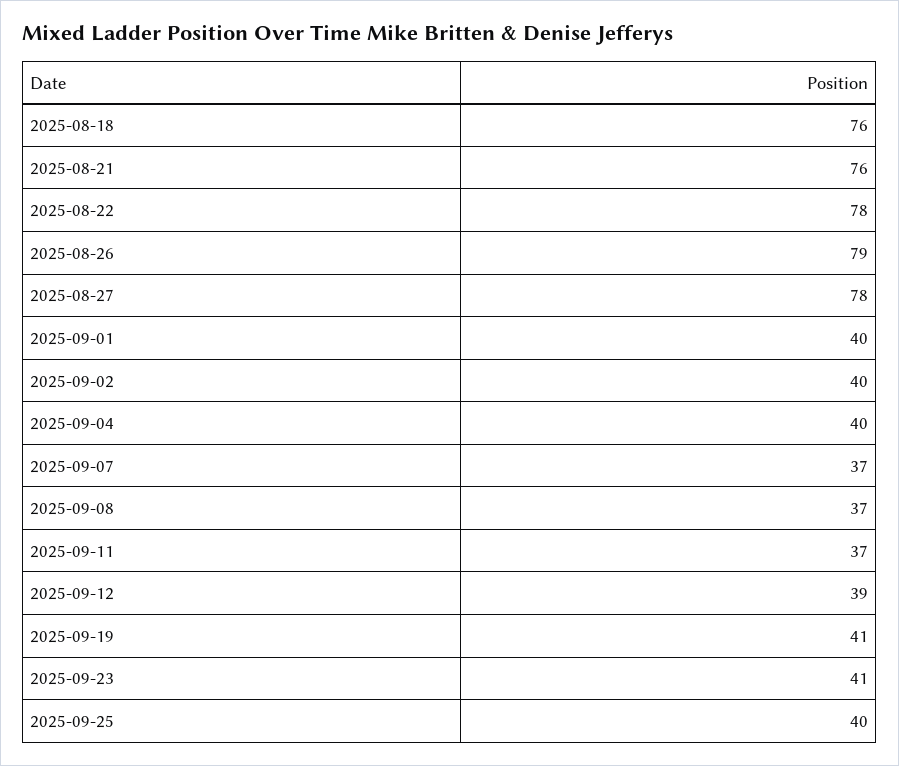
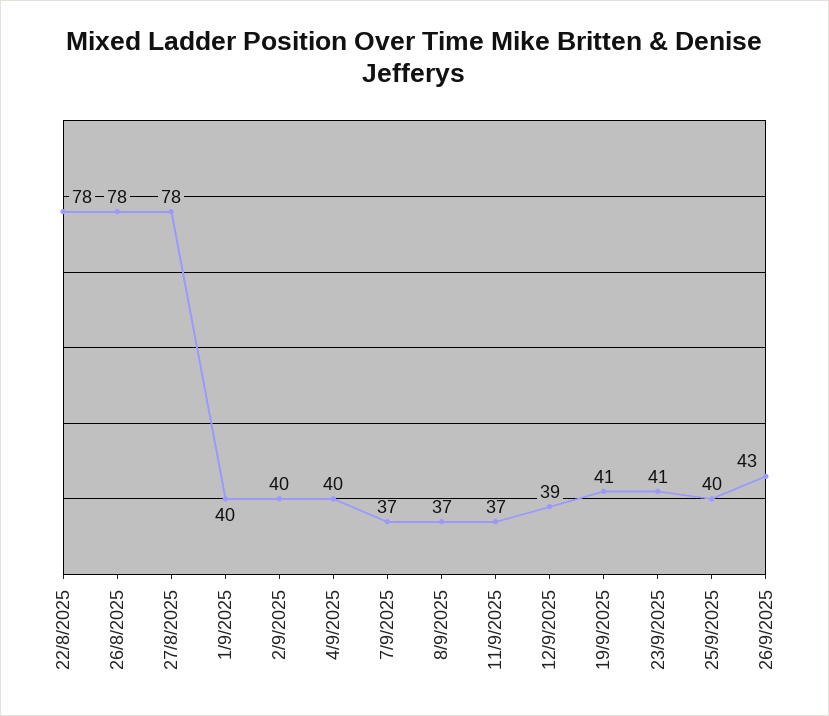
2025-08-18: 76 -> none
2025-08-21: 76 -> none
2025-08-26: 79 -> 78
26/9/2025: none -> 43

